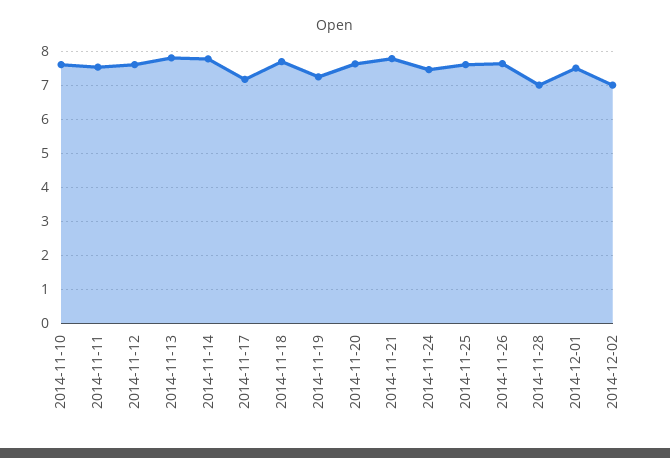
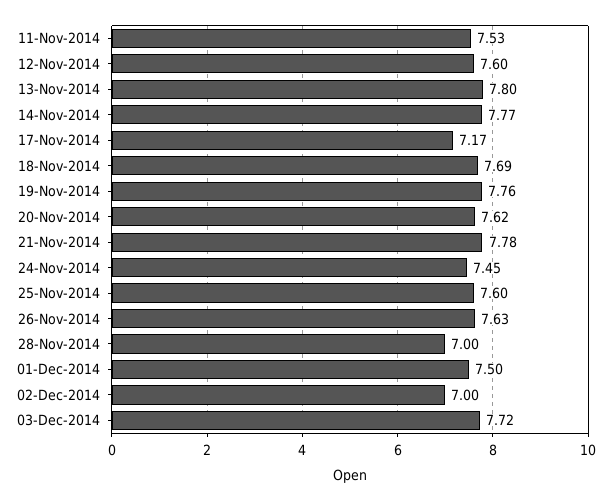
2014-11-10: 7.6 -> none
2014-11-19: 7.2 -> 7.76
03-Dec-2014: none -> 7.72

